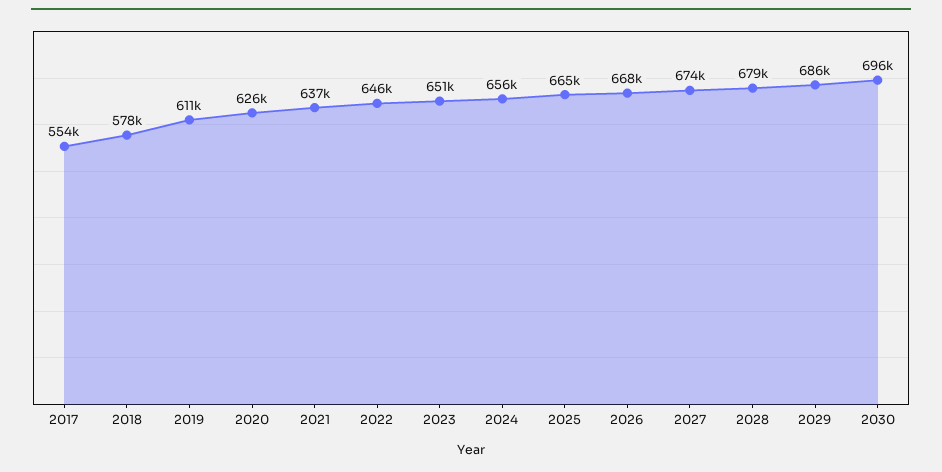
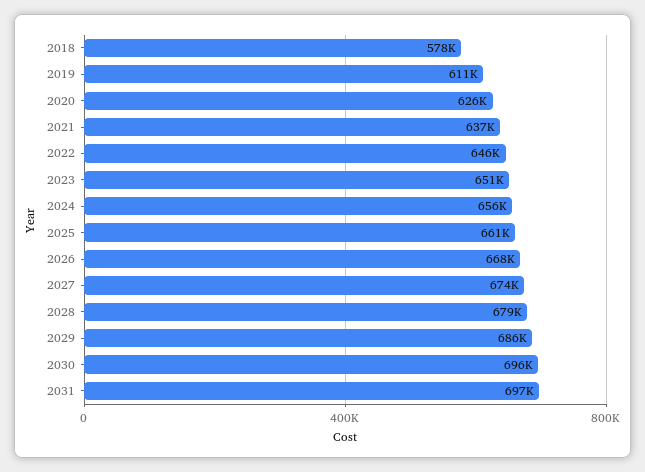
2017: 554000 -> none
2025: 665000 -> 661000
2031: none -> 697000

